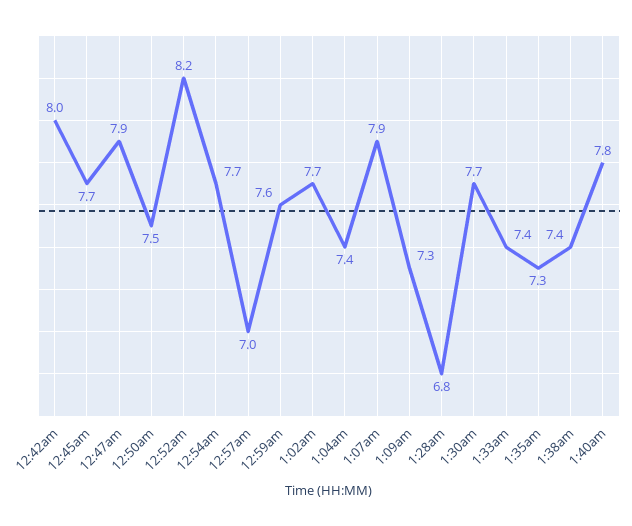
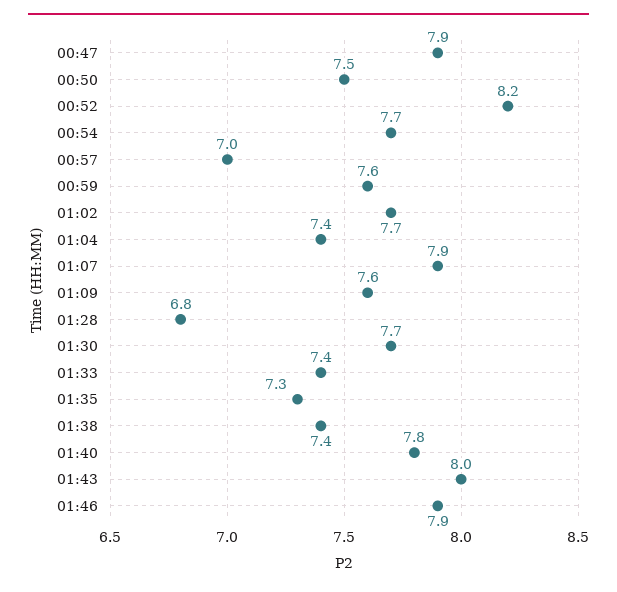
12:42am: 8 -> none
12:45am: 7.7 -> none
1:09am: 7.3 -> 7.6
01:43: none -> 8
01:46: none -> 7.9

